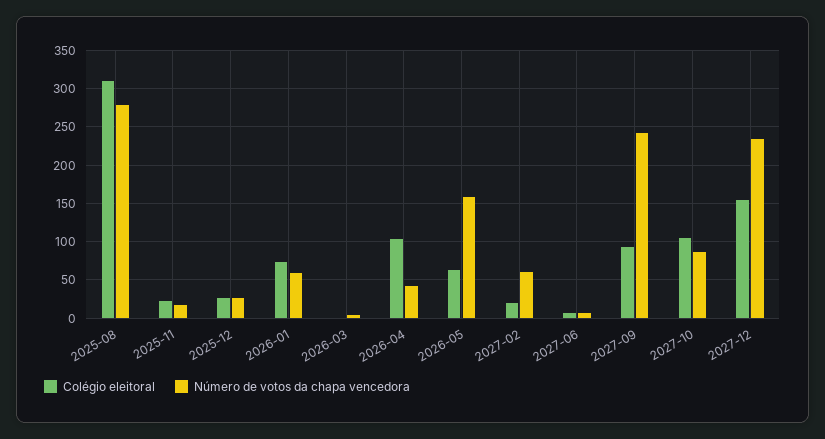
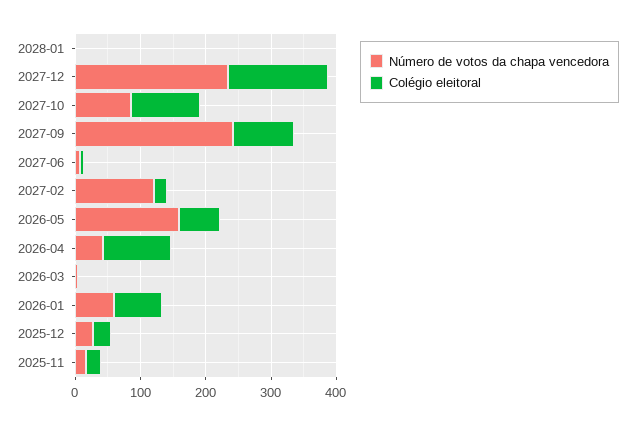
Colégio eleitoral, 2025-08: 310 -> none
Número de votos da chapa vencedora, 2025-08: 280 -> none
Número de votos da chapa vencedora, 2027-02: 60 -> 120
Número de votos da chapa vencedora, 2028-01: none -> 0
Colégio eleitoral, 2028-01: none -> 0

